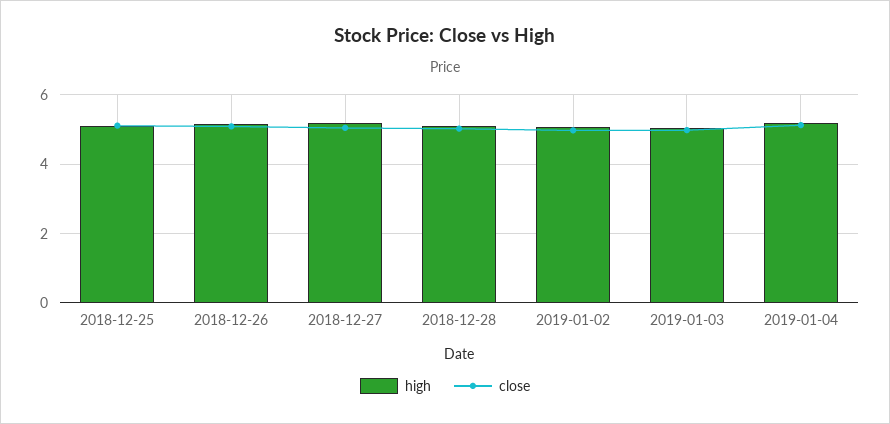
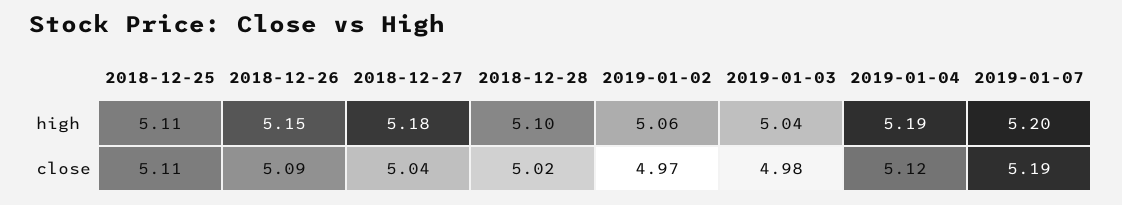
high, 2019-01-07: none -> 5.2
close, 2019-01-07: none -> 5.19

